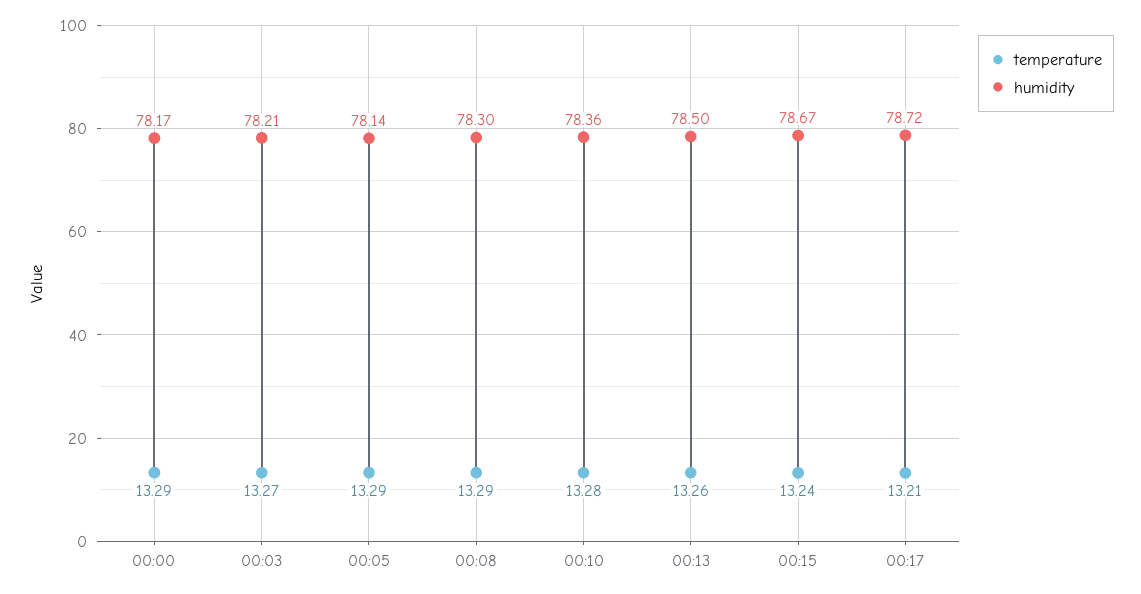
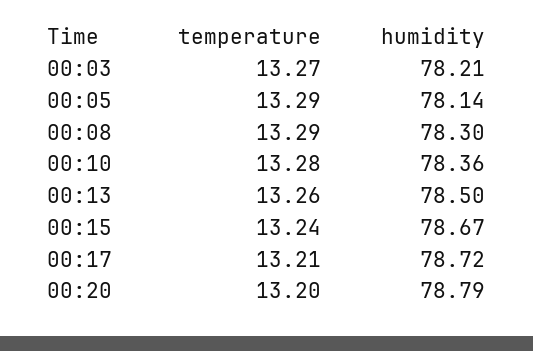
temperature, 00:00: 13.29 -> none
humidity, 00:00: 78.17 -> none
temperature, 00:20: none -> 13.2
humidity, 00:20: none -> 78.79

